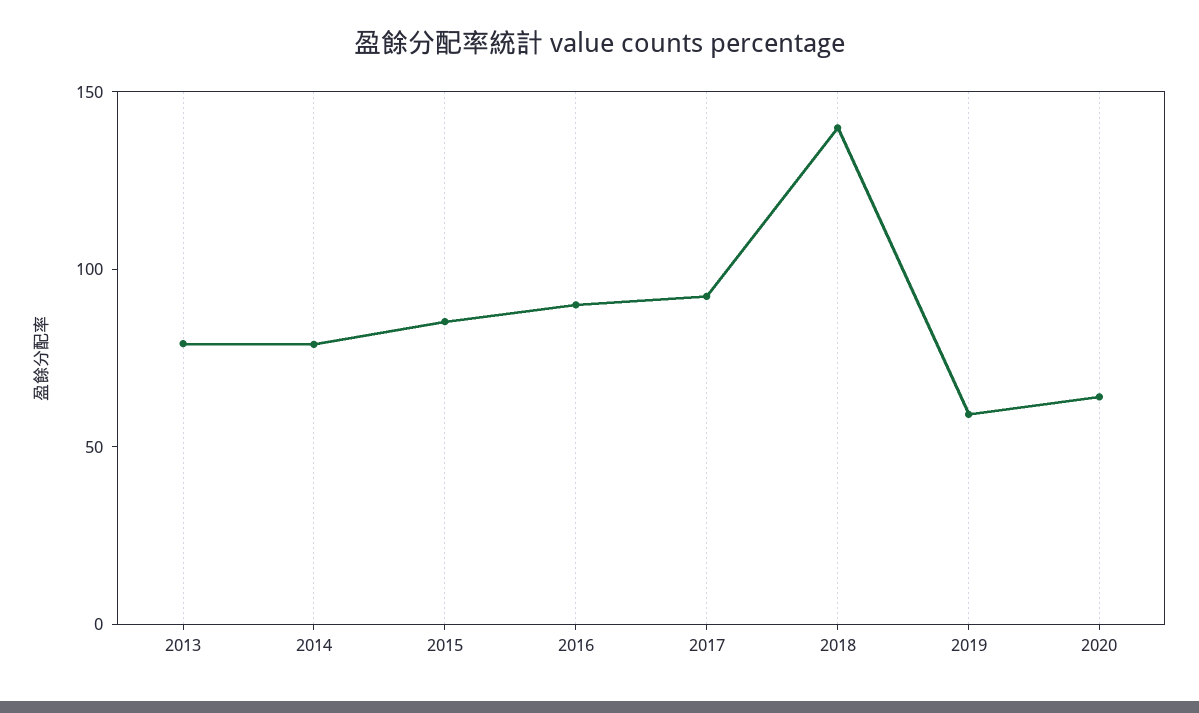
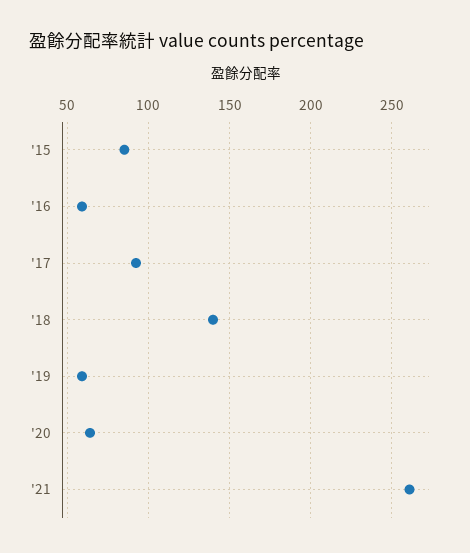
2013: 80 -> none
2014: 80 -> none
2016: 90 -> 60
'21: none -> 260

